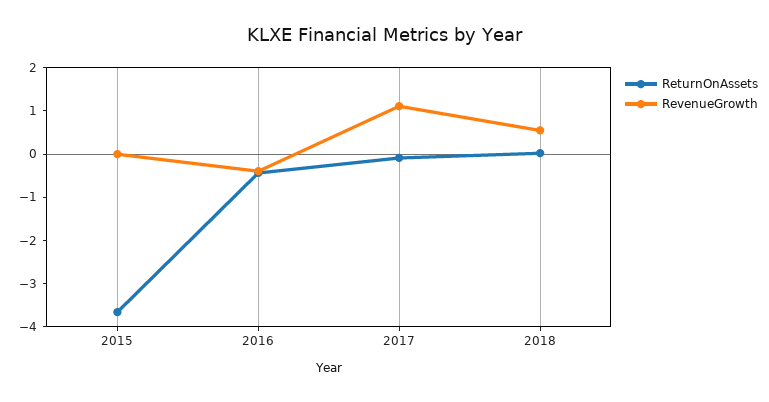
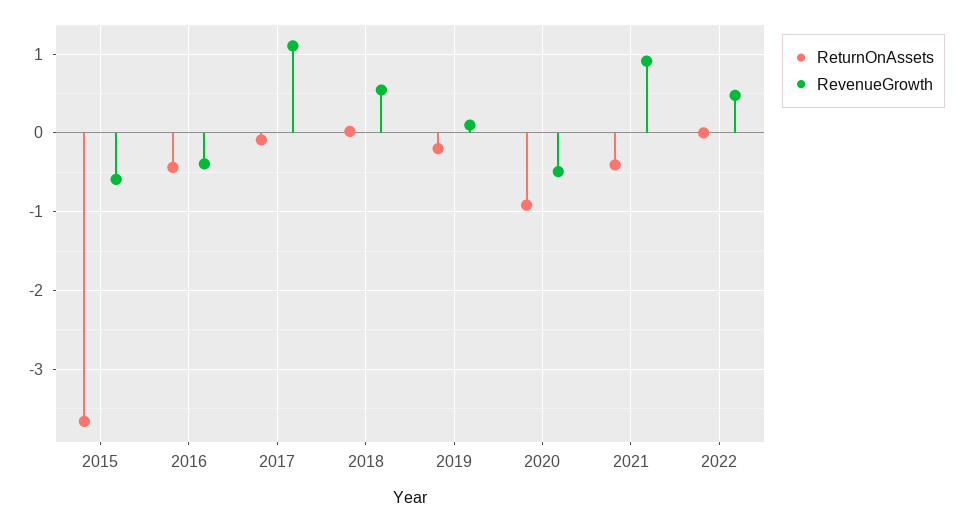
RevenueGrowth, 2015: 0 -> -0.6
ReturnOnAssets, 2019: none -> -0.2
RevenueGrowth, 2019: none -> 0.1
ReturnOnAssets, 2020: none -> -0.9
RevenueGrowth, 2020: none -> -0.5
ReturnOnAssets, 2021: none -> -0.4
RevenueGrowth, 2021: none -> 0.9
ReturnOnAssets, 2022: none -> 0
RevenueGrowth, 2022: none -> 0.5

